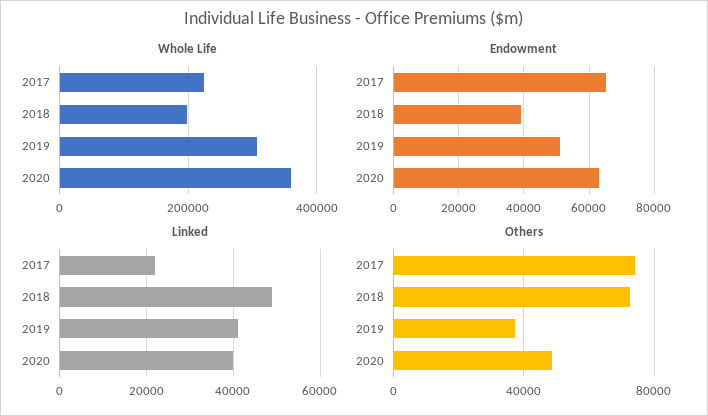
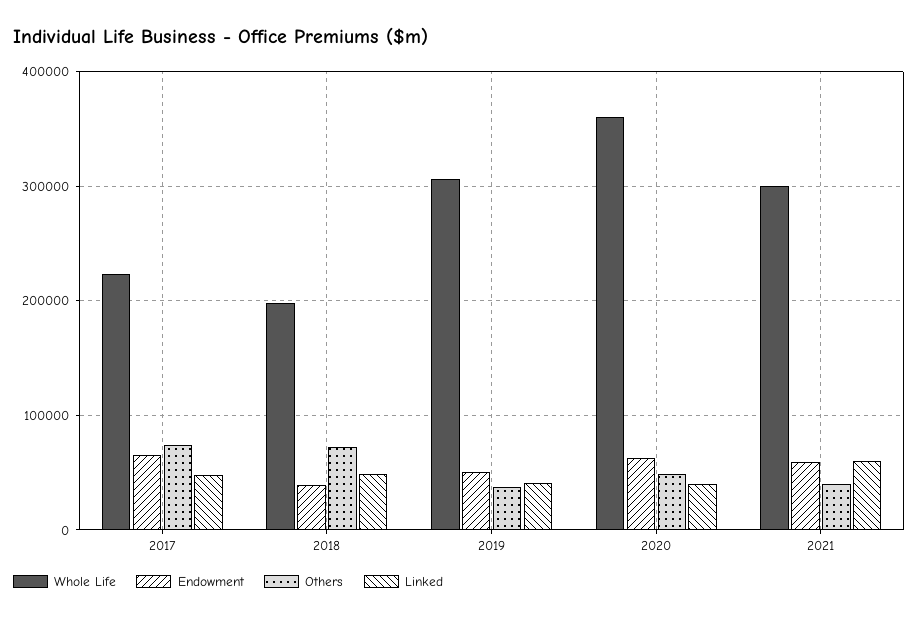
Linked, 2017: 22000 -> 50000
Whole Life, 2021: none -> 300000
Endowment, 2021: none -> 60000
Others, 2021: none -> 40000
Linked, 2021: none -> 60000

